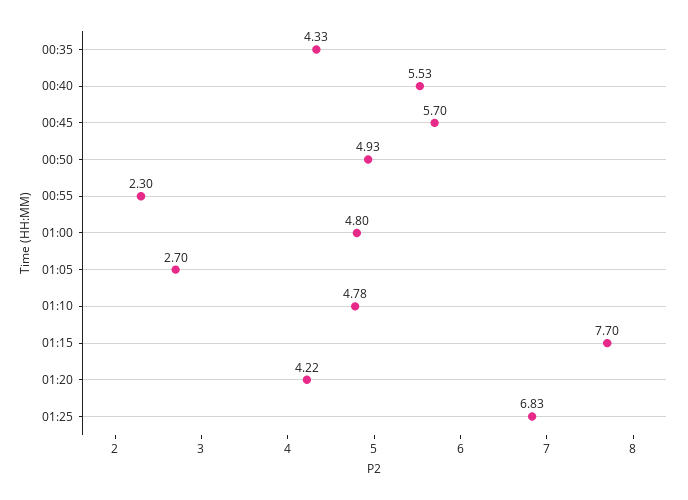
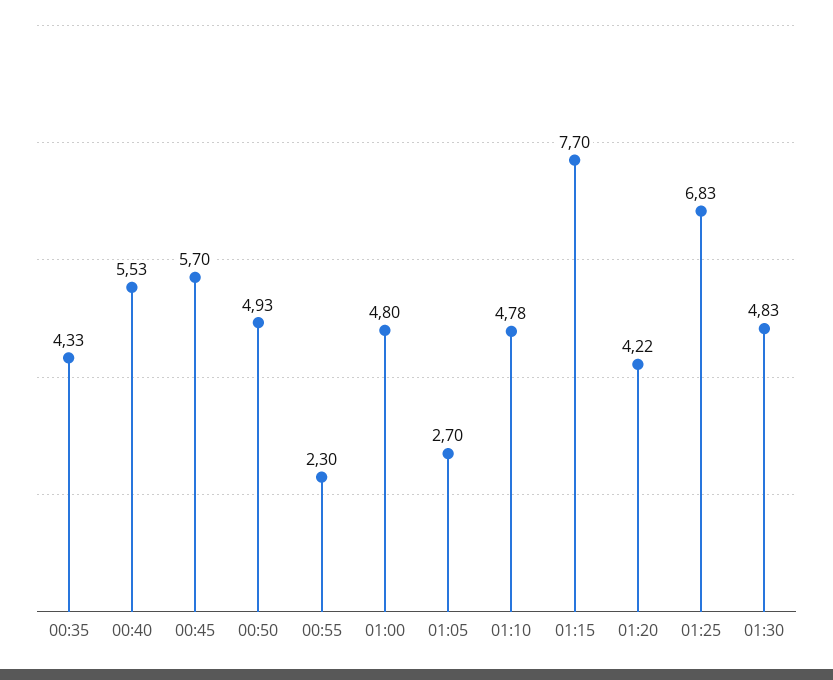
01:30: none -> 4.83

